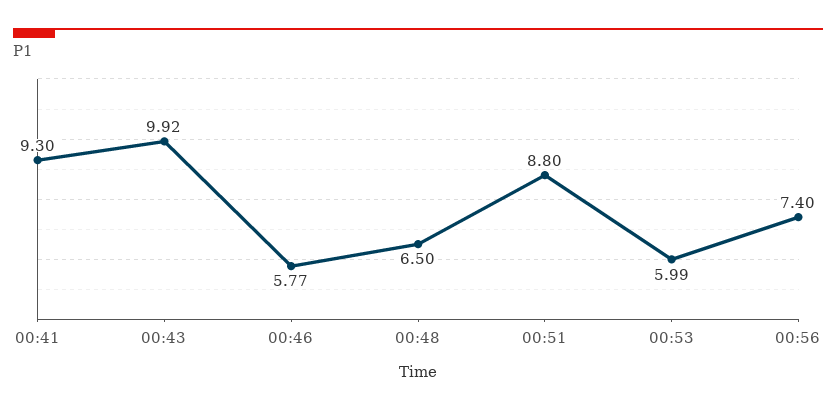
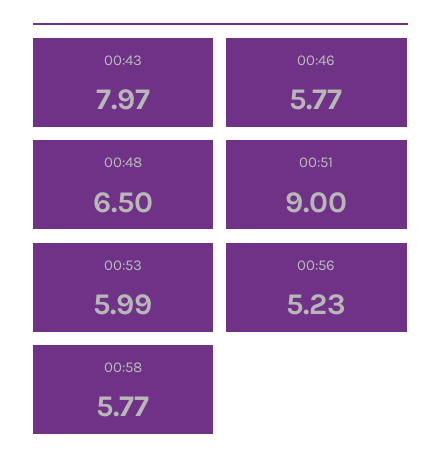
00:41: 9.3 -> none
00:43: 9.92 -> 7.97
00:51: 8.8 -> 9
00:56: 7.4 -> 5.23
00:58: none -> 5.77

